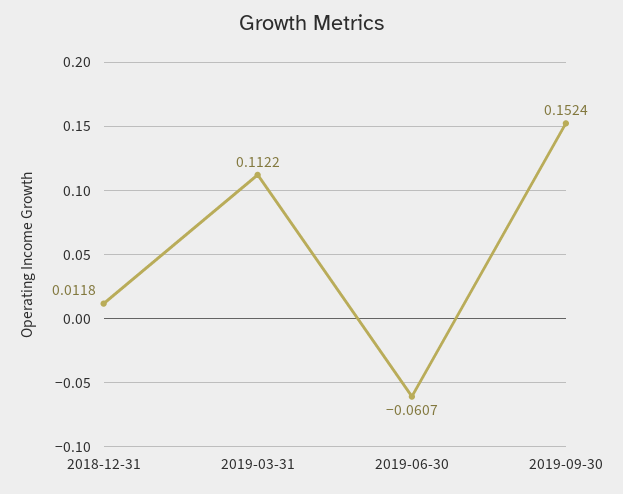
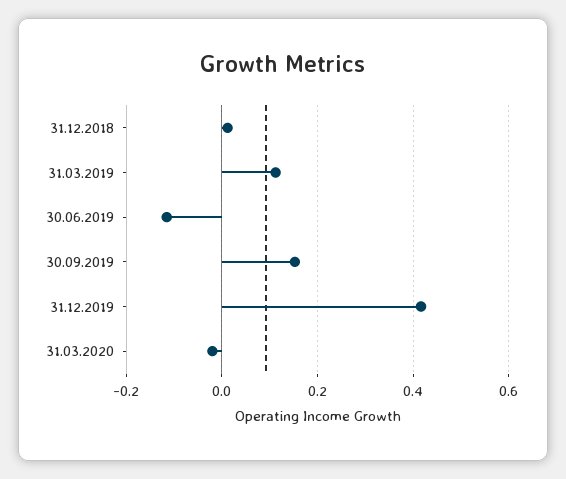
2019-06-30: -0.0607 -> -0.12
31.12.2019: none -> 0.42
31.03.2020: none -> -0.02

